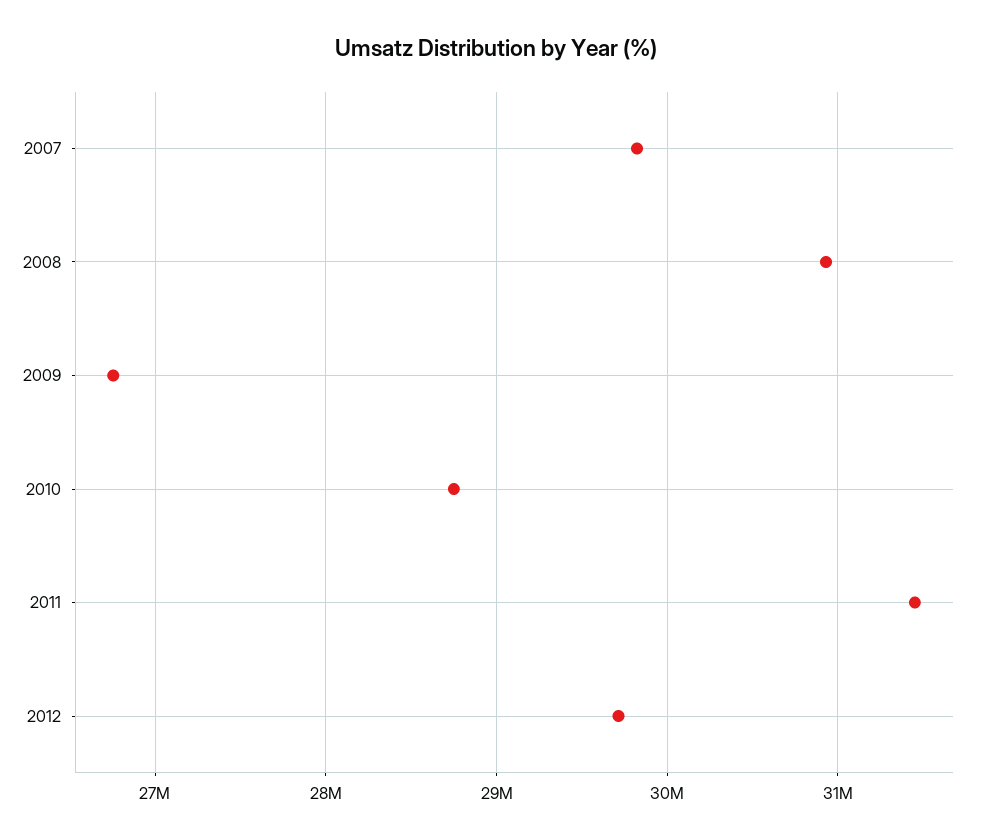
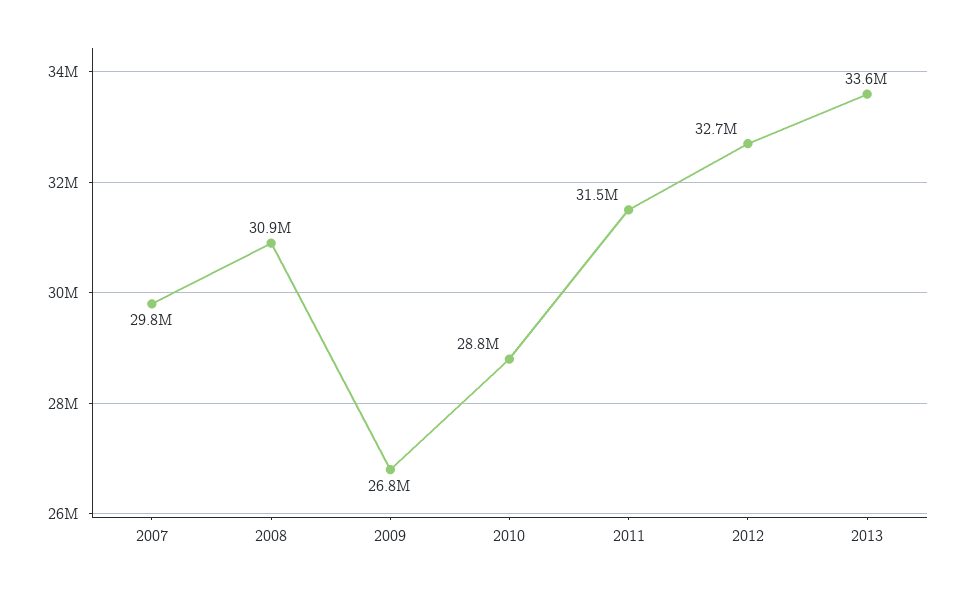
2012: 29700000 -> 32700000
2013: none -> 33600000

